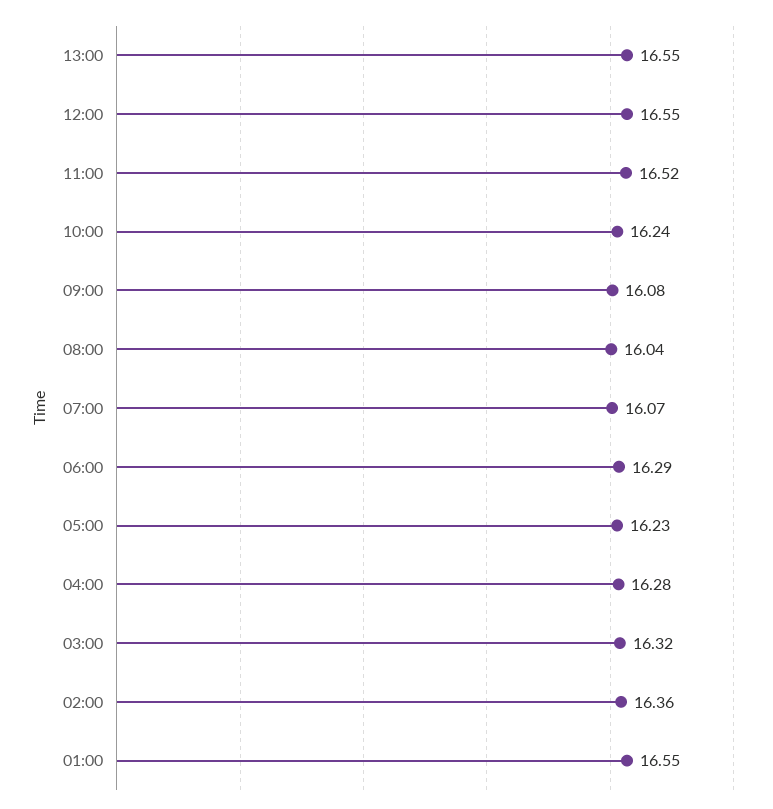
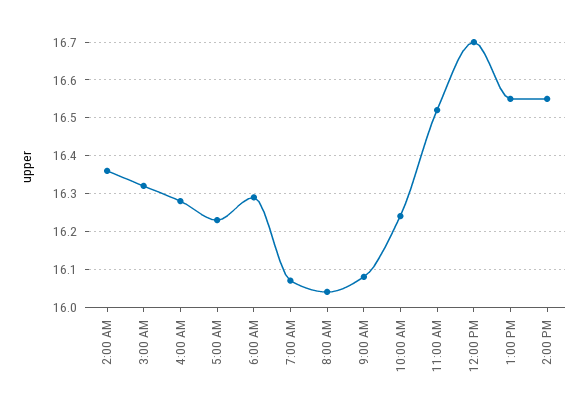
12:00: 16.55 -> 16.7
01:00: 16.55 -> none
2:00 PM: none -> 16.55

